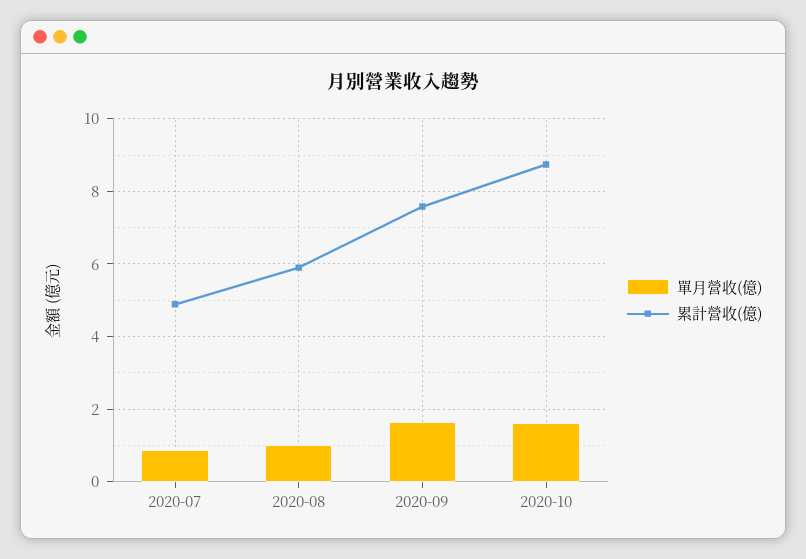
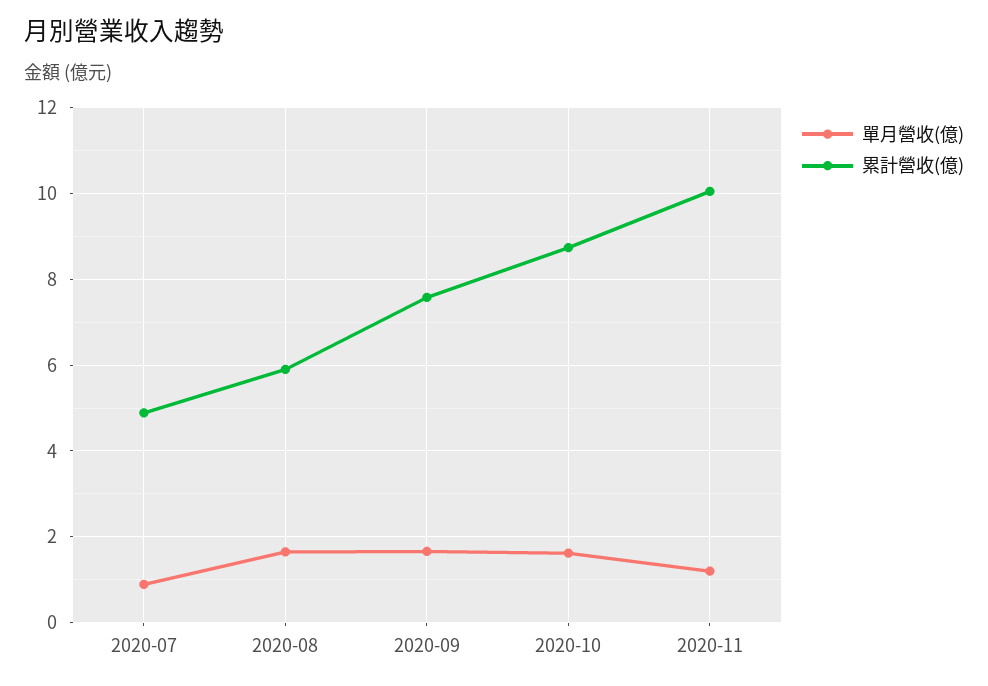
單月營收(億), 2020-08: 1 -> 1.6
單月營收(億), 2020-11: none -> 1.2
累計營收(億), 2020-11: none -> 10

